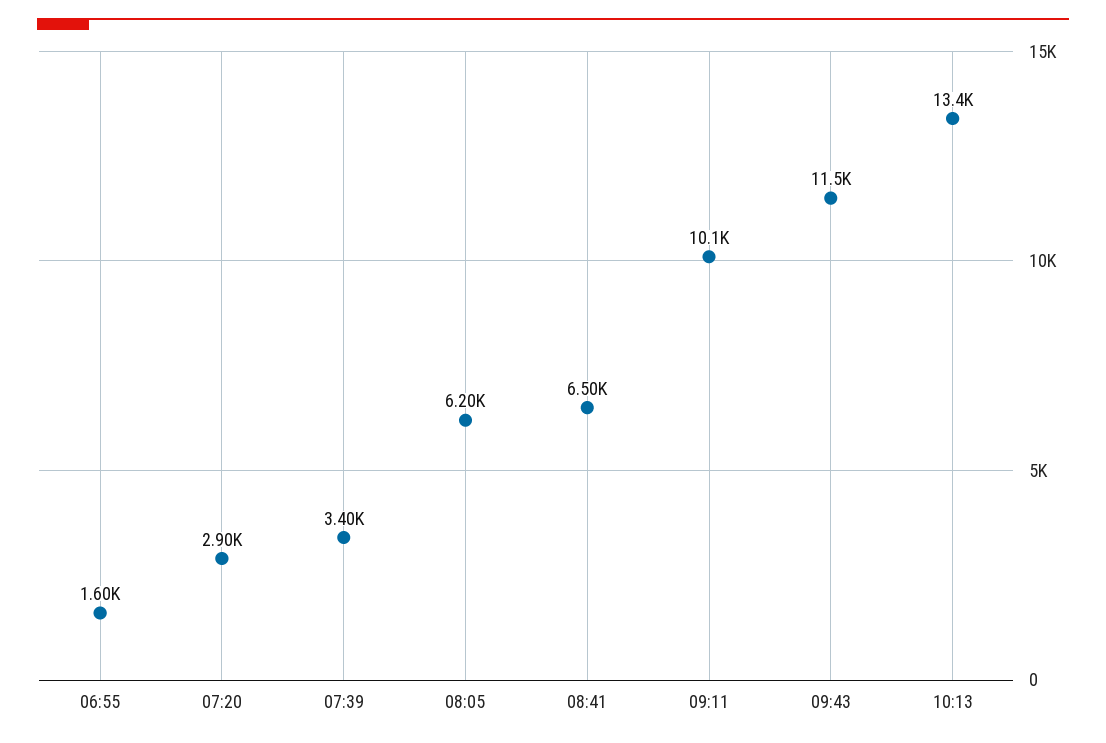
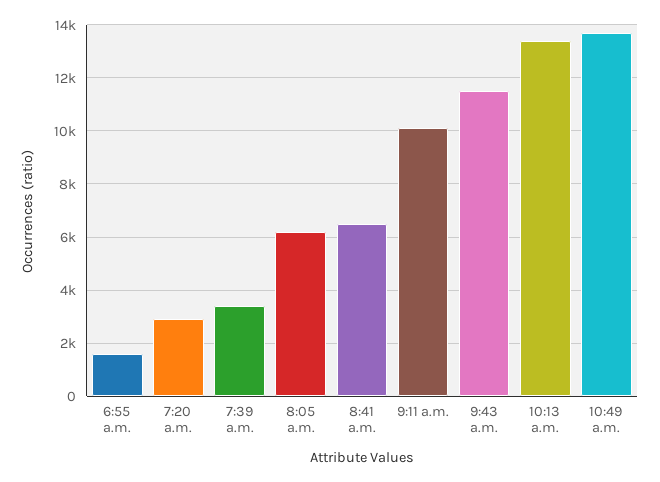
10:49 a.m.: none -> 13750

